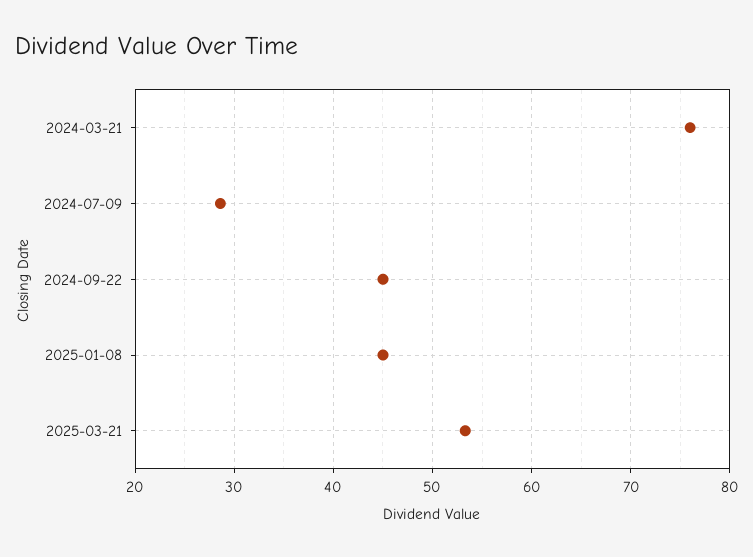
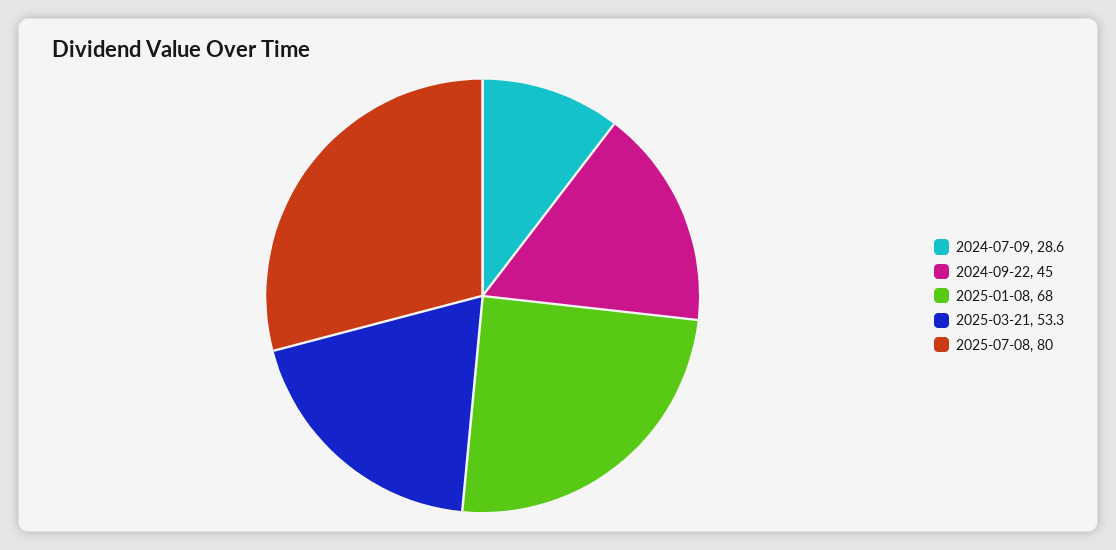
2024-03-21: 76 -> none
2025-01-08: 45 -> 68
2025-07-08: none -> 80

